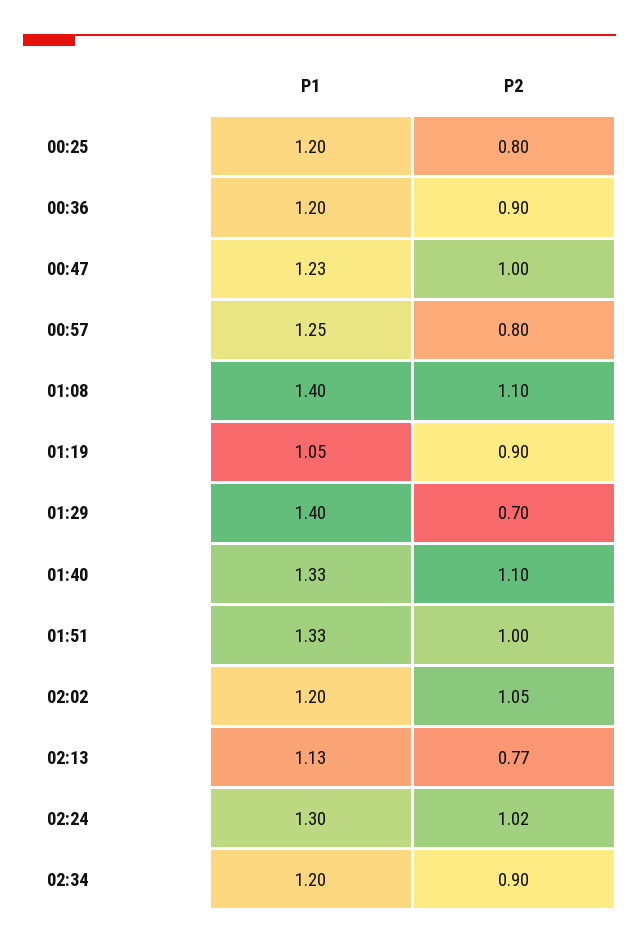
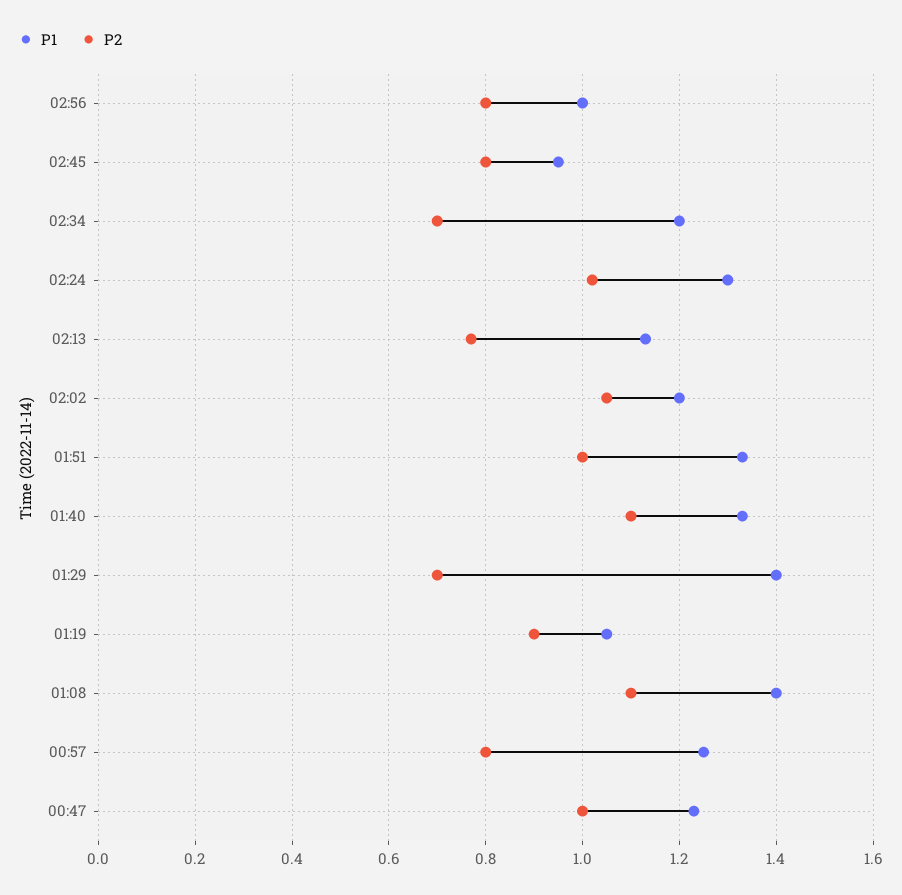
P1, 00:25: 1.2 -> none
P2, 00:25: 0.8 -> none
P1, 00:36: 1.2 -> none
P2, 00:36: 0.9 -> none
P2, 02:34: 0.9 -> 0.7
P1, 02:56: none -> 1
P2, 02:56: none -> 0.8
P1, 02:45: none -> 0.95
P2, 02:45: none -> 0.8

